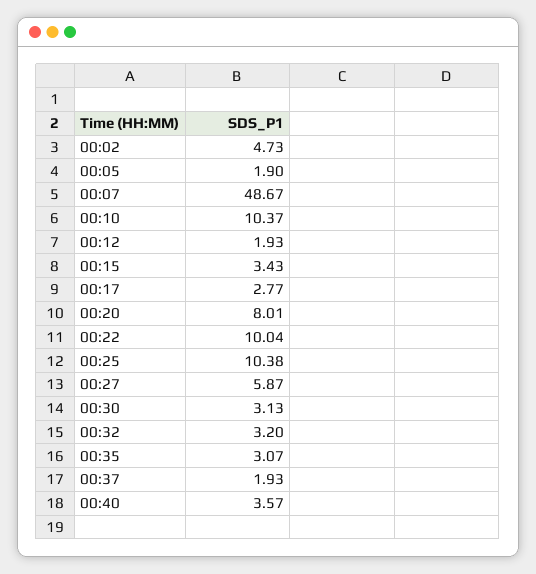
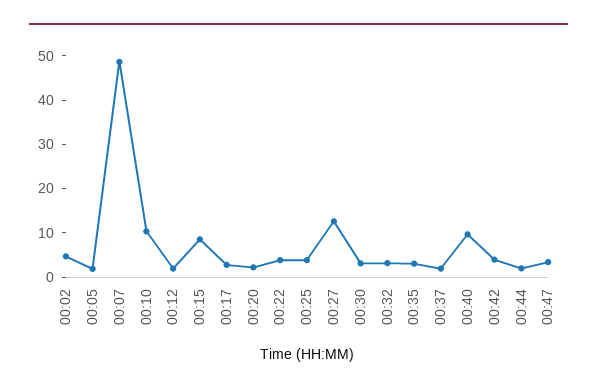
00:15: 3.43 -> 8
00:20: 8.01 -> 2
00:22: 10.04 -> 4
00:25: 10.38 -> 4
00:27: 5.87 -> 12
00:40: 3.57 -> 10
00:42: none -> 4
00:44: none -> 2
00:47: none -> 4

